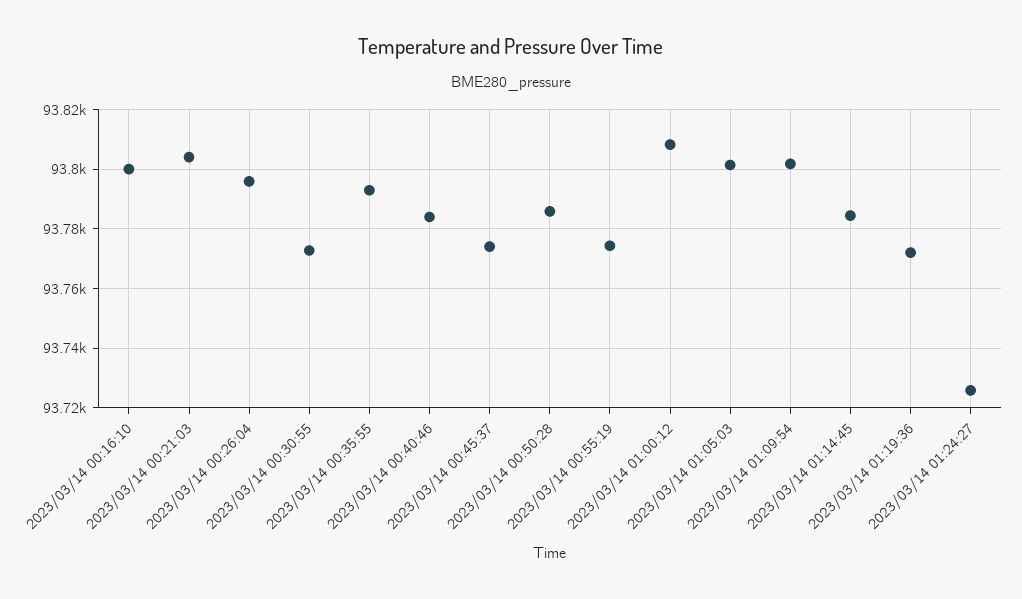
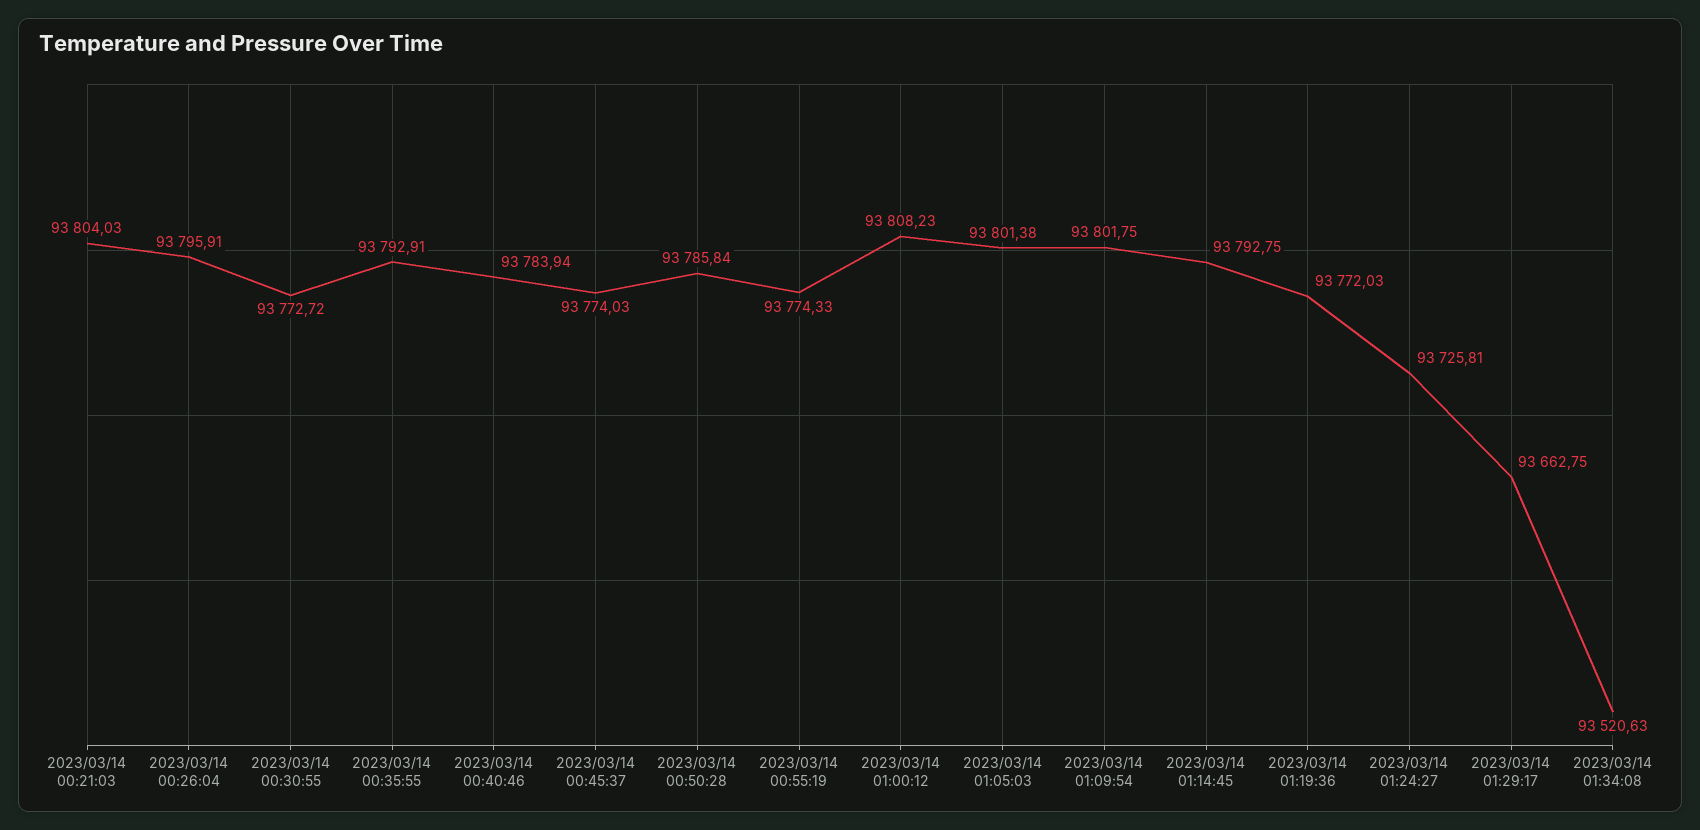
2023/03/14 00:16:10: 93800 -> none
2023/03/14 01:14:45: 93785 -> 93792.75
2023/03/14 01:29:17: none -> 93662.75
2023/03/14 01:34:08: none -> 93520.63

